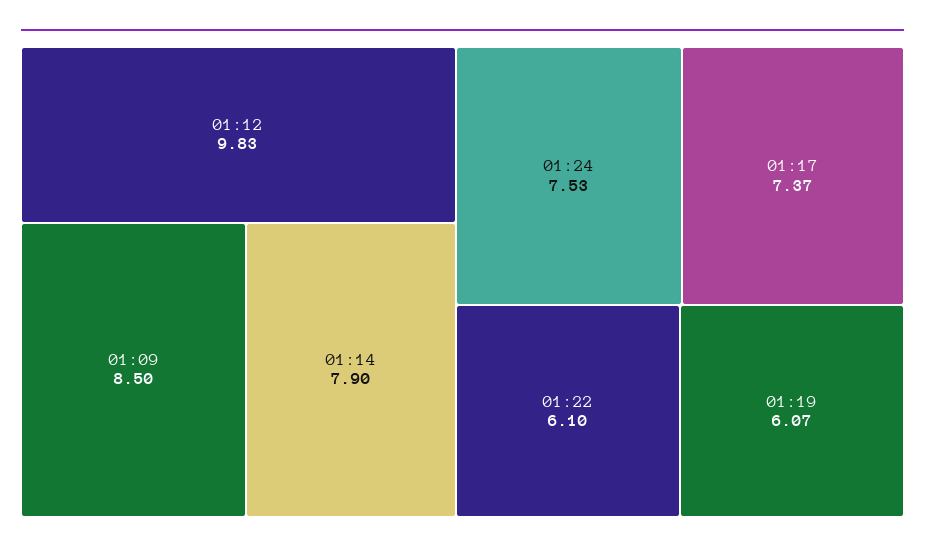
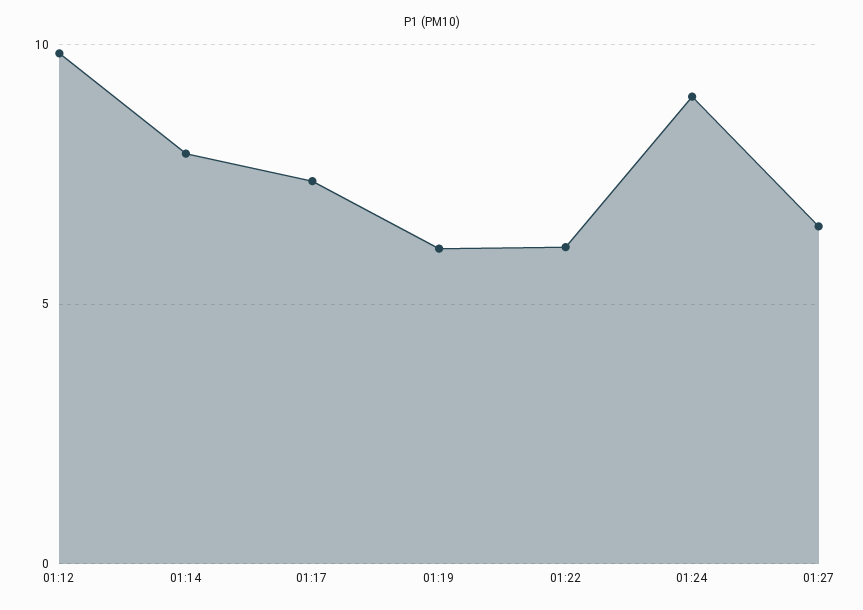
01:09: 8.5 -> none
01:24: 7.53 -> 9
01:27: none -> 6.5

